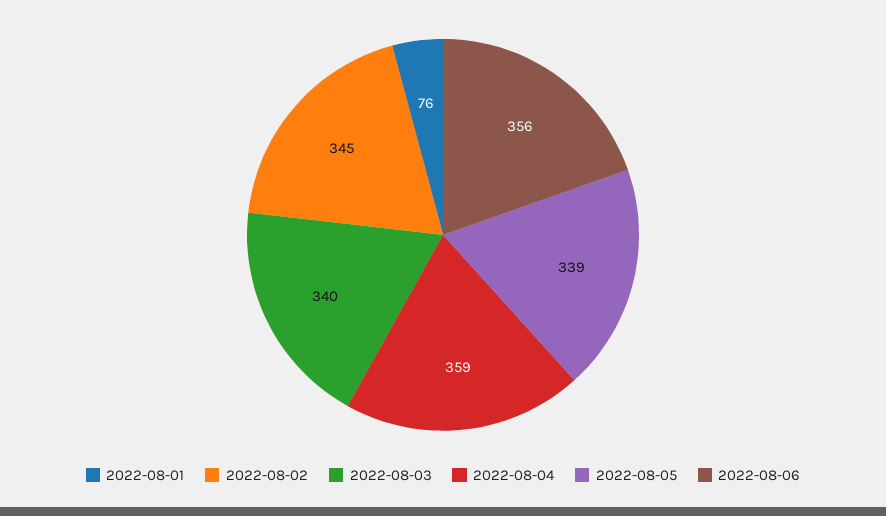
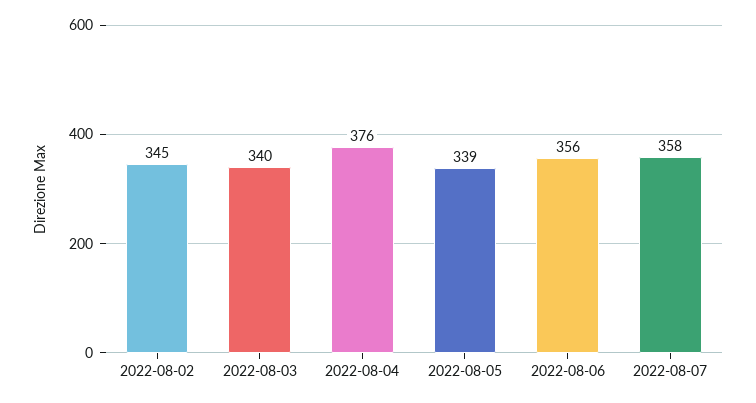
2022-08-01: 76 -> none
2022-08-04: 359 -> 376
2022-08-07: none -> 358

